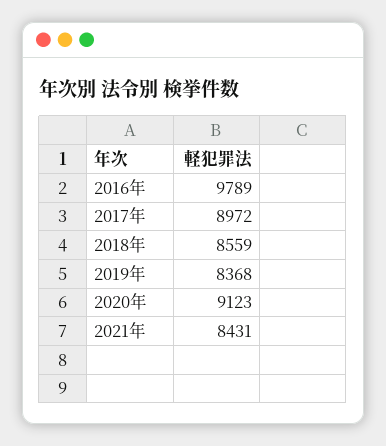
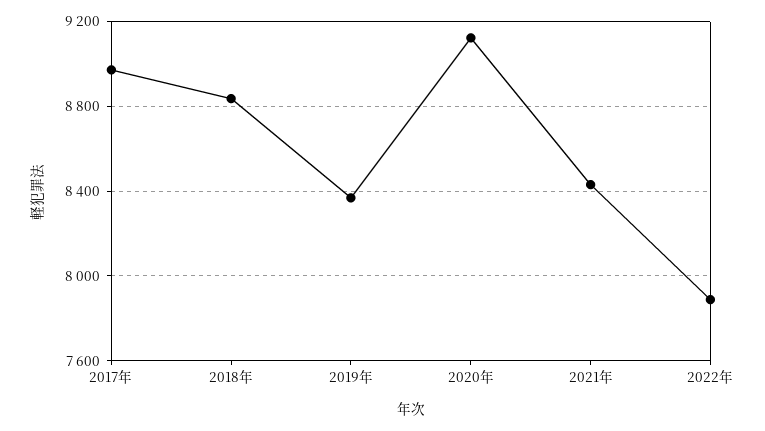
2016年: 9789 -> none
2018年: 8559 -> 8850
2022年: none -> 7900

